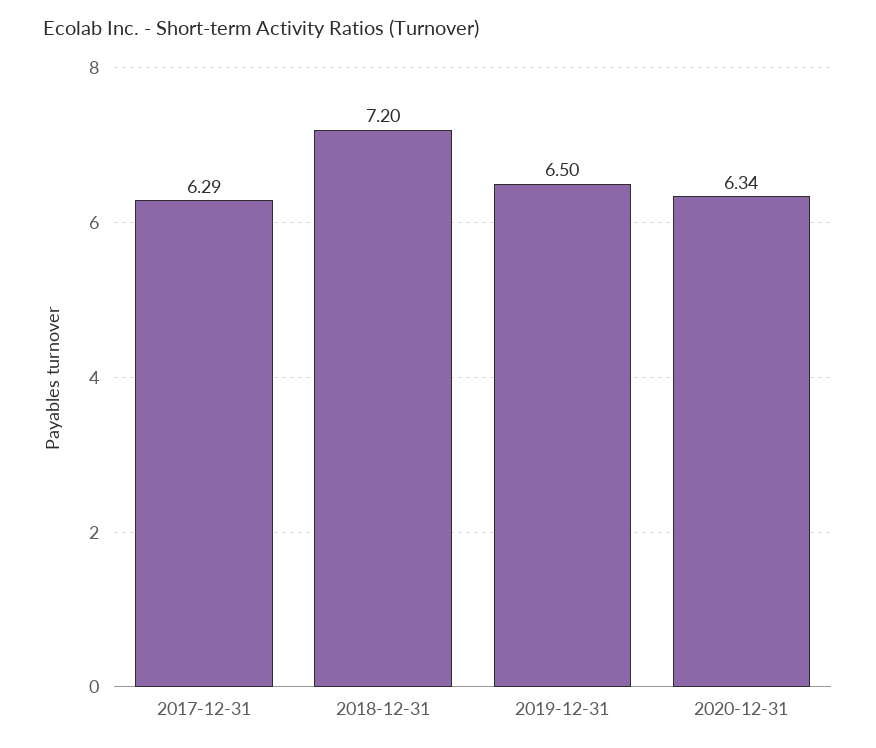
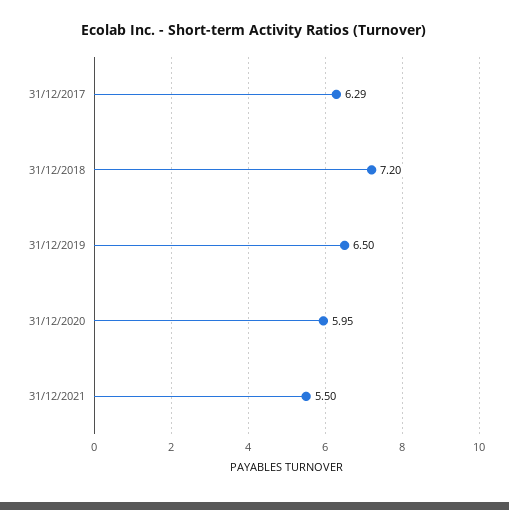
2020-12-31: 6.34 -> 5.95
31/12/2021: none -> 5.5

